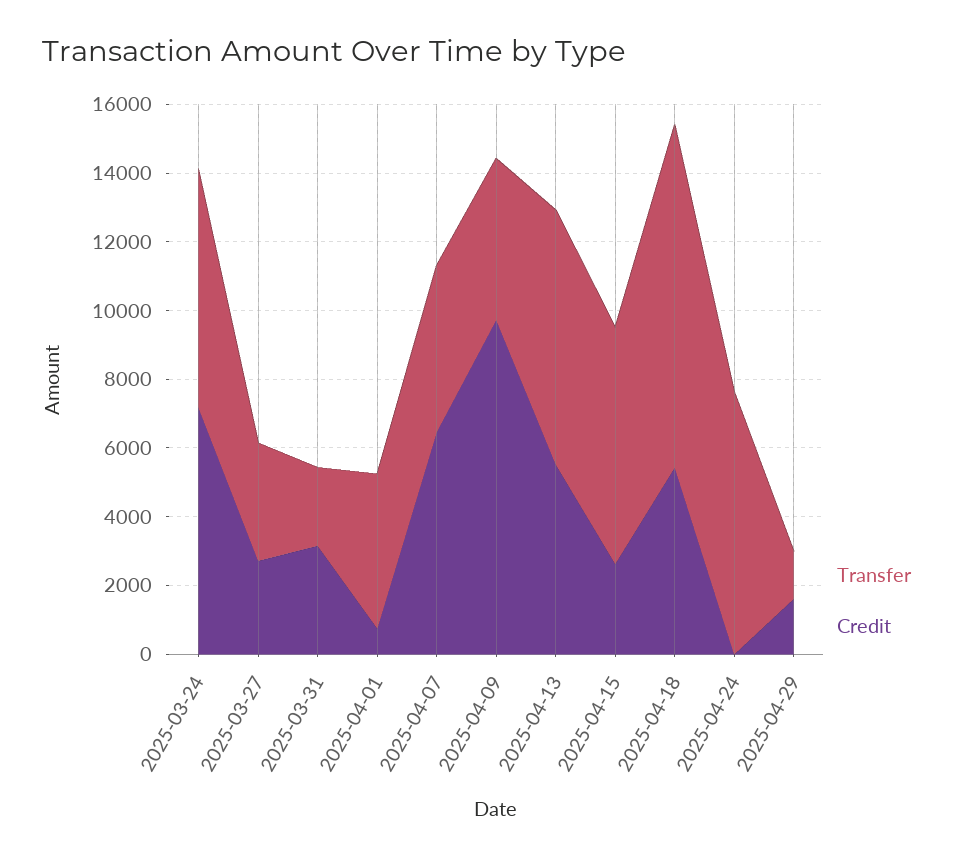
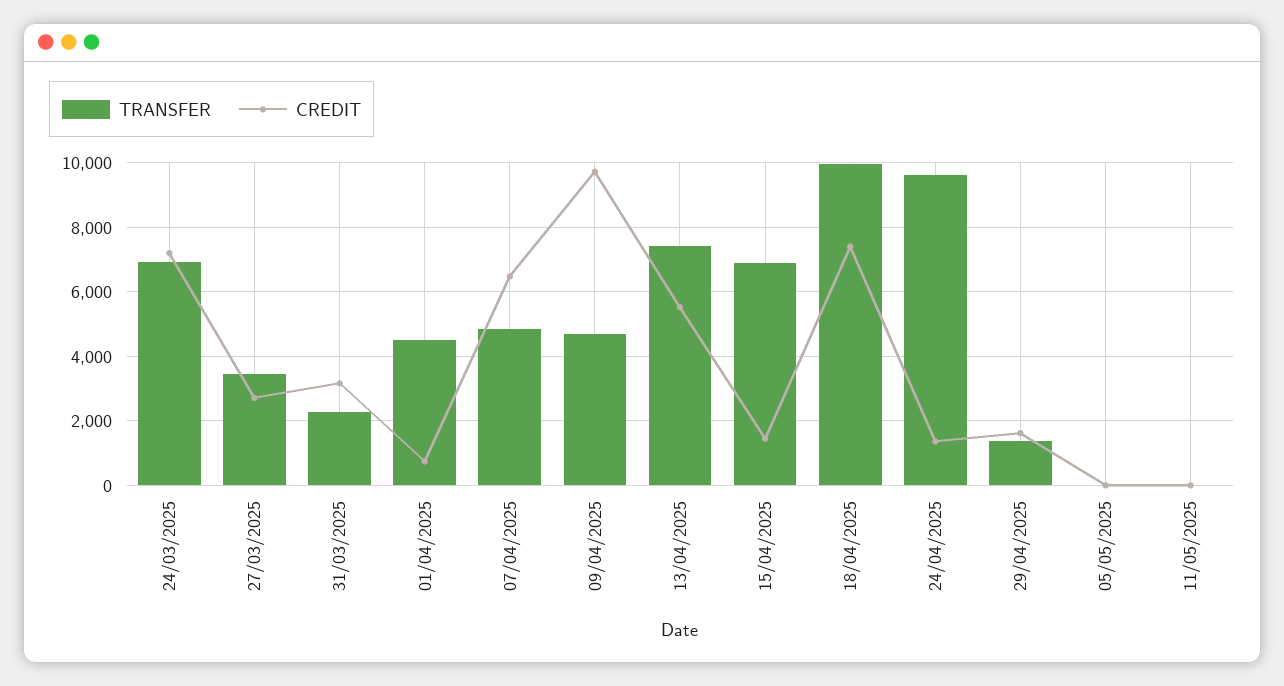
Credit, 2025-04-15: 2500 -> 1400
Credit, 2025-04-18: 5500 -> 7400
Transfer, 2025-04-24: 7500 -> 9600
Credit, 2025-04-24: 0 -> 1400
Transfer, 05/05/2025: none -> 0
Credit, 05/05/2025: none -> 0
Transfer, 11/05/2025: none -> 0
Credit, 11/05/2025: none -> 0

